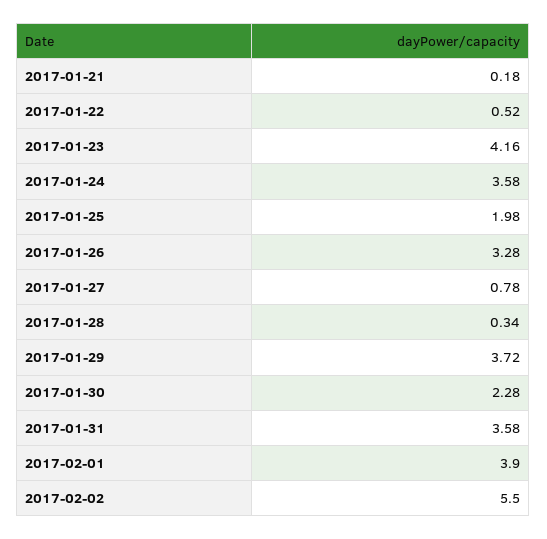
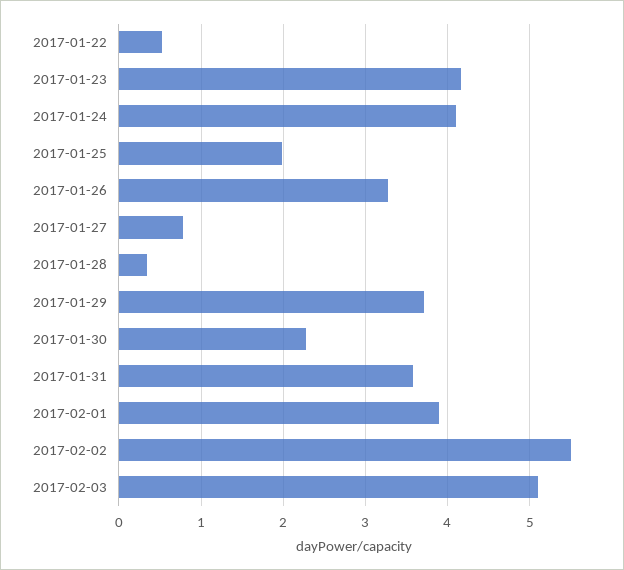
2017-01-21: 0.18 -> none
2017-01-24: 3.58 -> 4.1
2017-02-03: none -> 5.1

